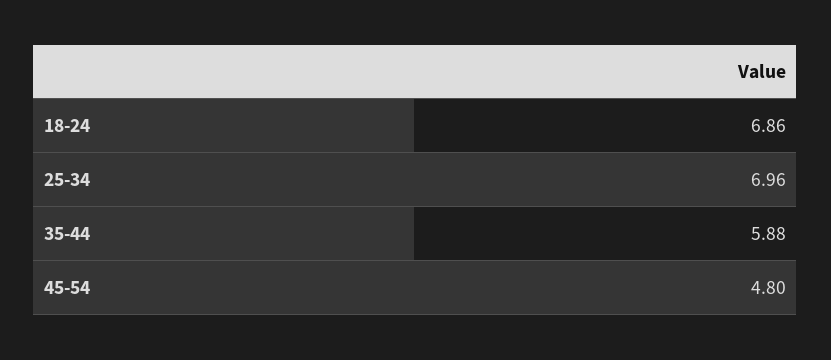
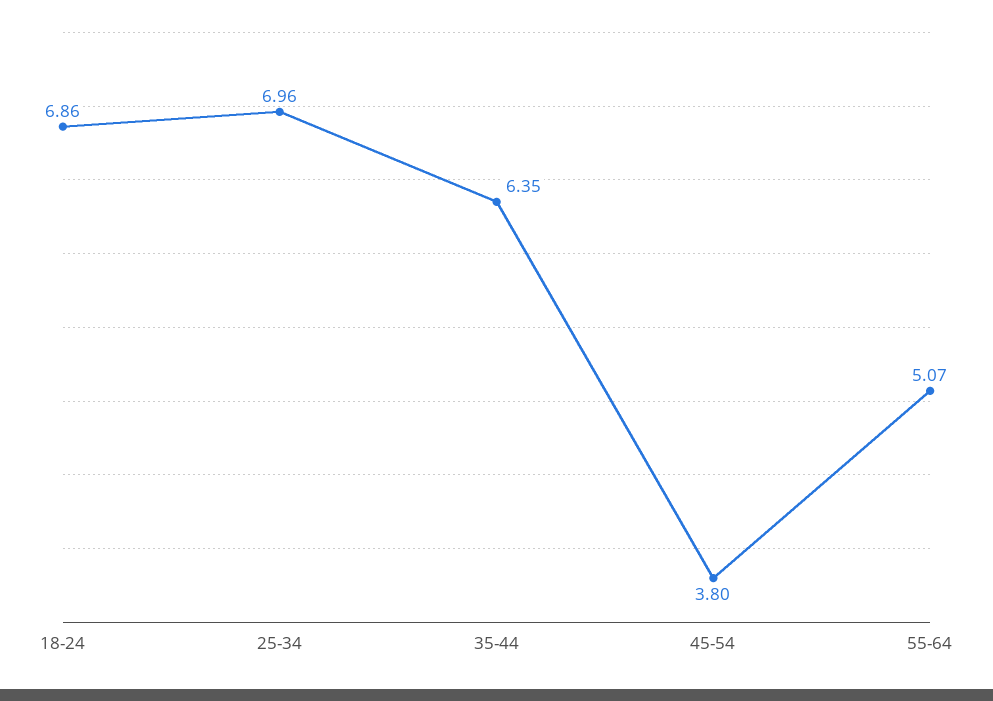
35-44: 5.88 -> 6.35
45-54: 4.8 -> 3.8
55-64: none -> 5.07

